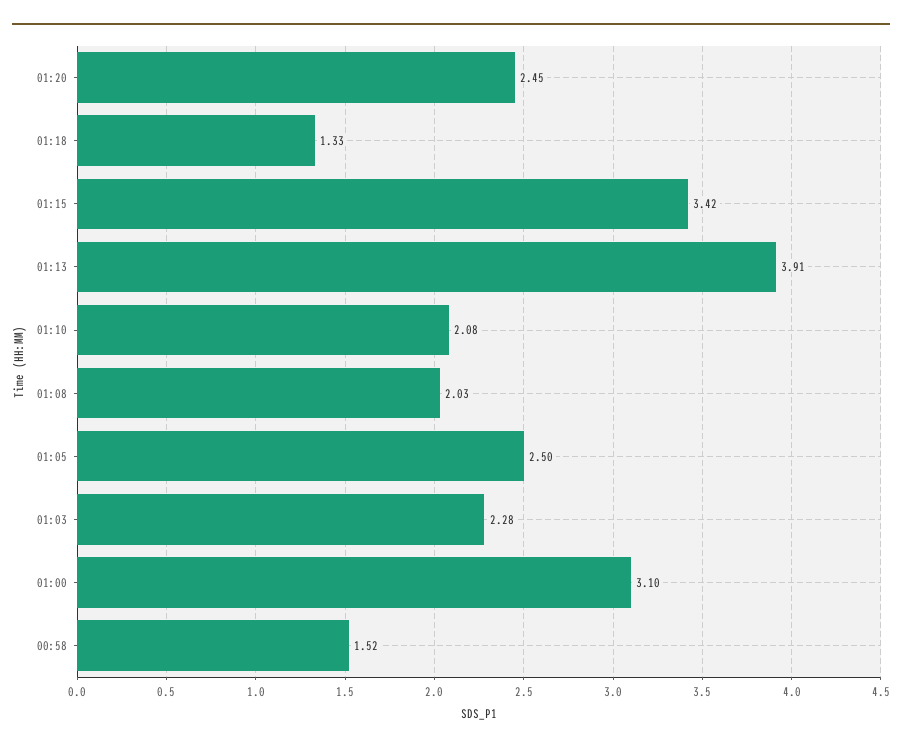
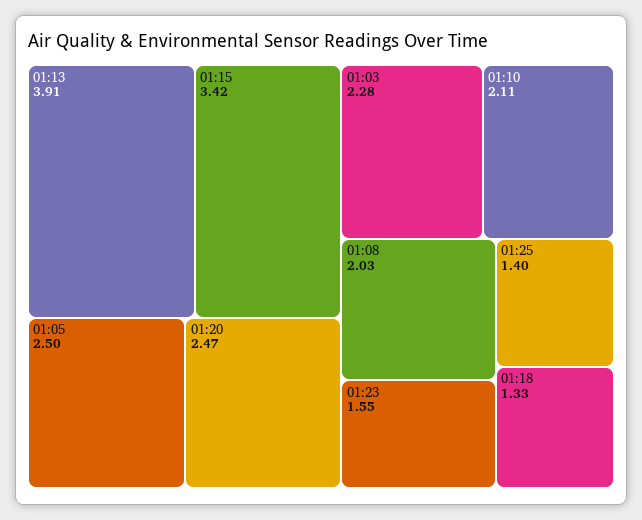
01:20: 2.45 -> 2.47
01:10: 2.08 -> 2.11
01:00: 3.1 -> none
00:58: 1.52 -> none
01:23: none -> 1.55
01:25: none -> 1.4

